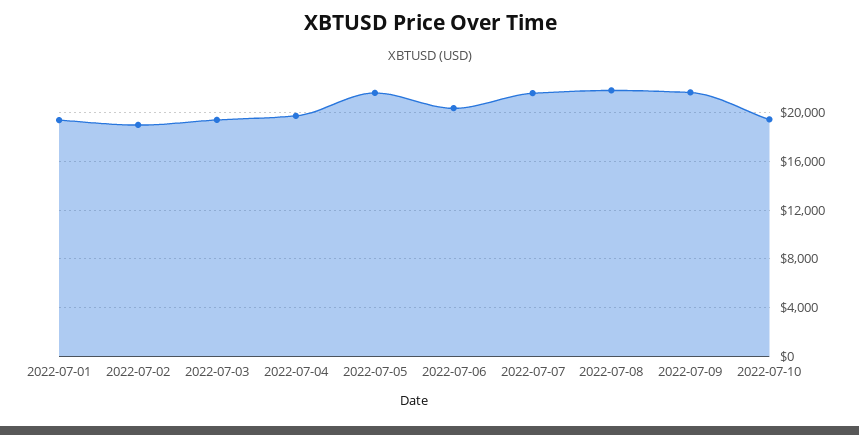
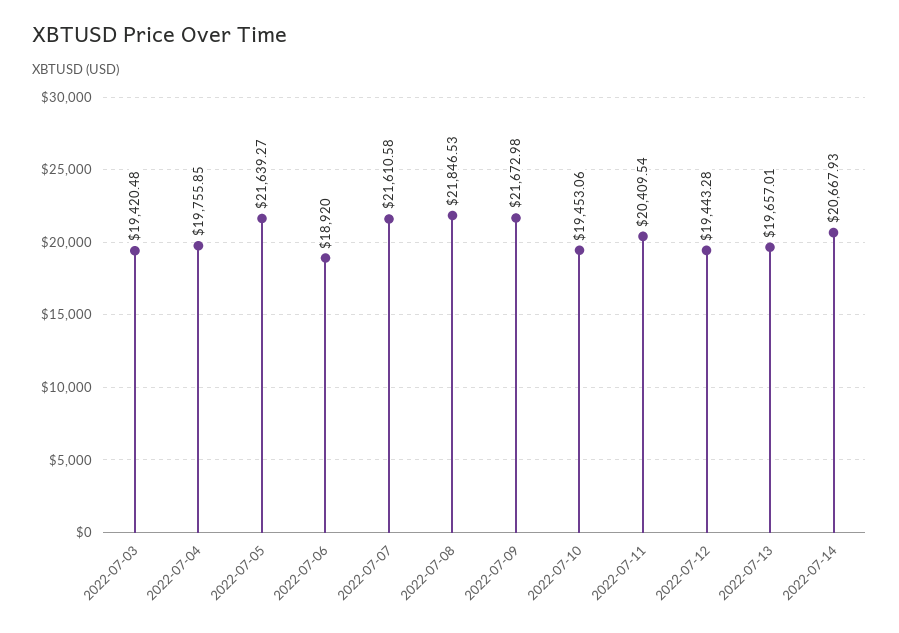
2022-07-01: 19500 -> none
2022-07-02: 19000 -> none
2022-07-06: 20500 -> 18920
2022-07-11: none -> 20409.54
2022-07-12: none -> 19443.28
2022-07-13: none -> 19657.01
2022-07-14: none -> 20667.93

